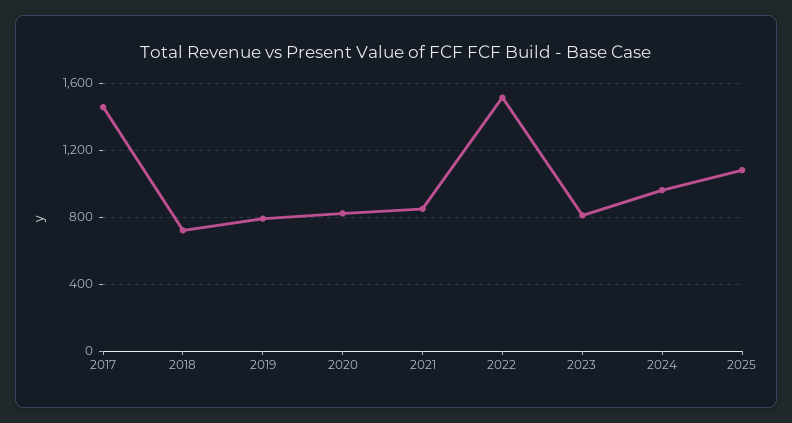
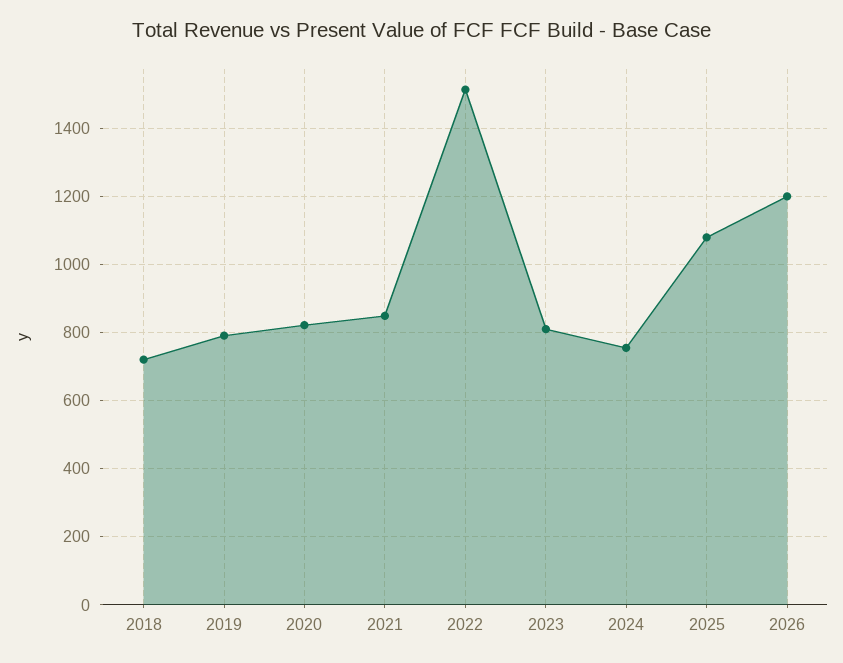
2017: 1450 -> none
2024: 950 -> 760
2026: none -> 1200

